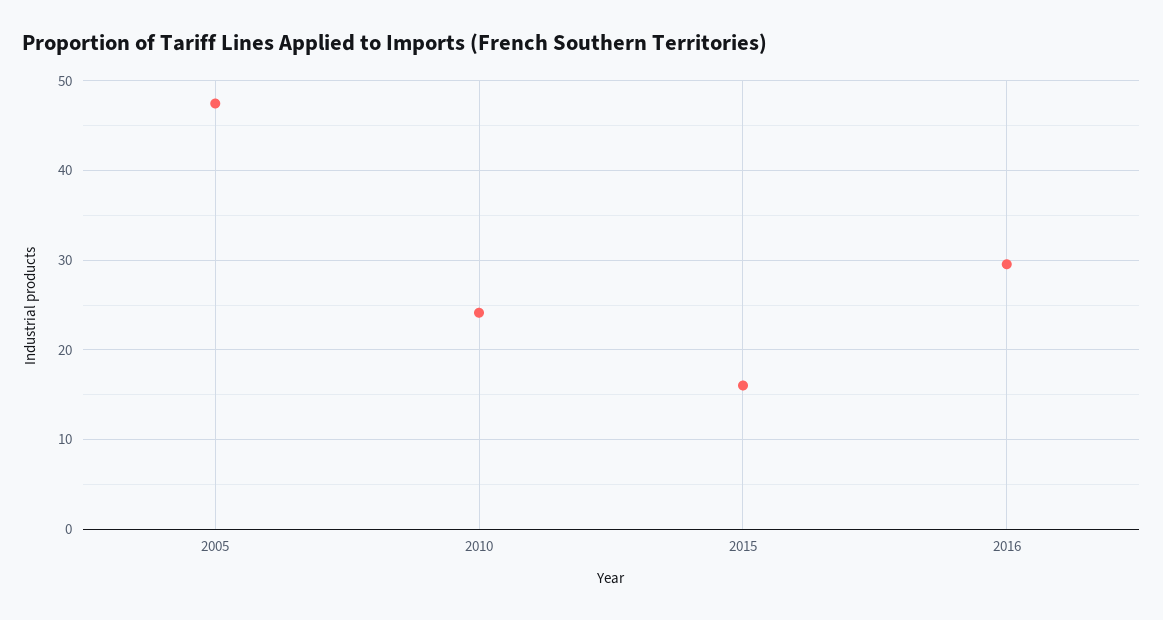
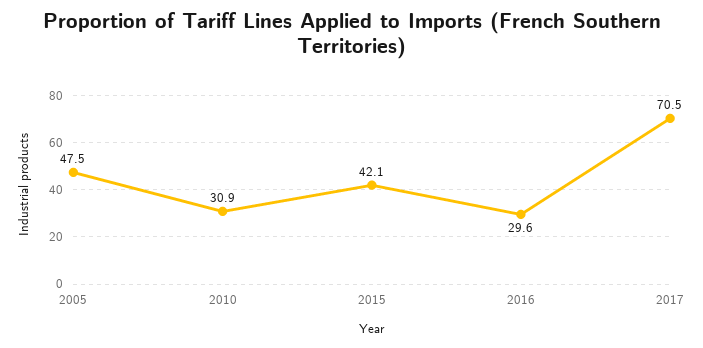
2010: 24 -> 30.9
2015: 16 -> 42.1
2017: none -> 70.5

